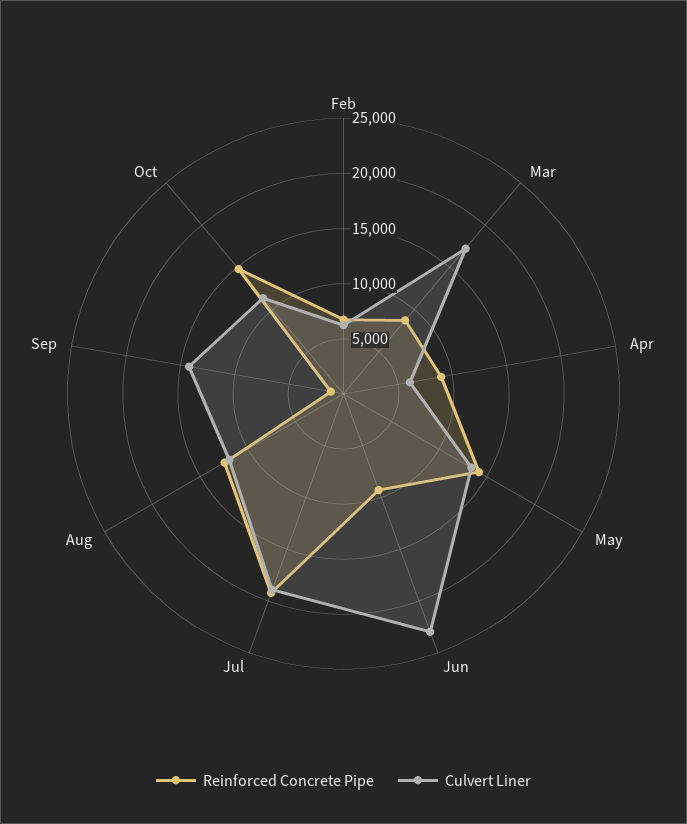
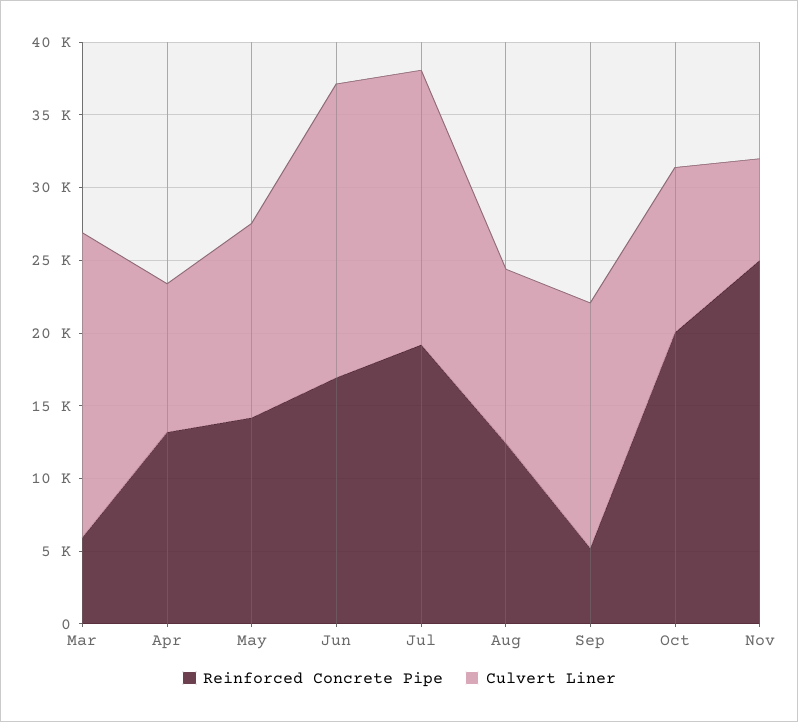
Reinforced Concrete Pipe, Feb: 7000 -> none
Culvert Liner, Feb: 6000 -> none
Reinforced Concrete Pipe, Mar: 9000 -> 6000
Culvert Liner, Mar: 17000 -> 21000
Reinforced Concrete Pipe, Apr: 9000 -> 13000
Culvert Liner, Apr: 6000 -> 10000
Reinforced Concrete Pipe, Jun: 9000 -> 17000
Culvert Liner, Jun: 23000 -> 20000
Reinforced Concrete Pipe, Sep: 1000 -> 5000
Culvert Liner, Sep: 14000 -> 17000
Reinforced Concrete Pipe, Oct: 15000 -> 20000
Reinforced Concrete Pipe, Nov: none -> 25000
Culvert Liner, Nov: none -> 7000

